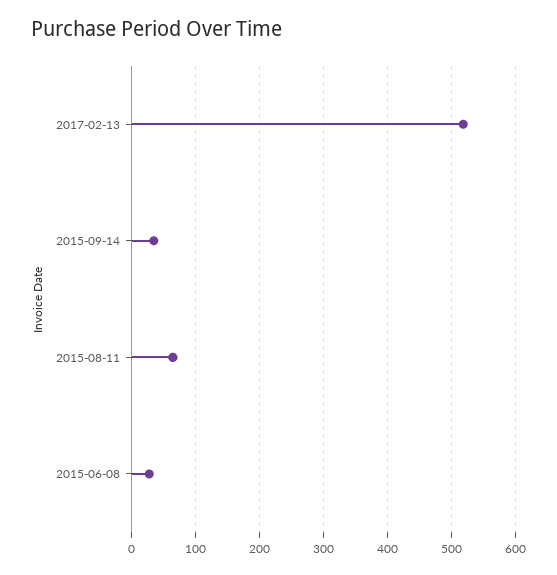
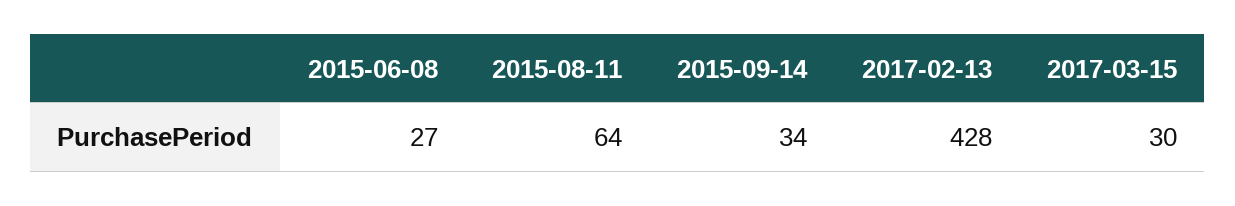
2017-02-13: 520 -> 428
2017-03-15: none -> 30

